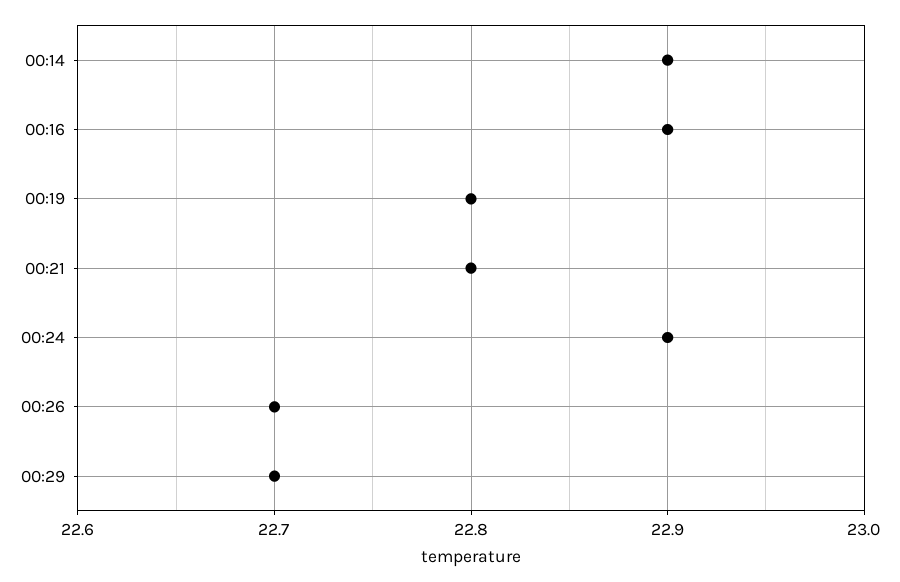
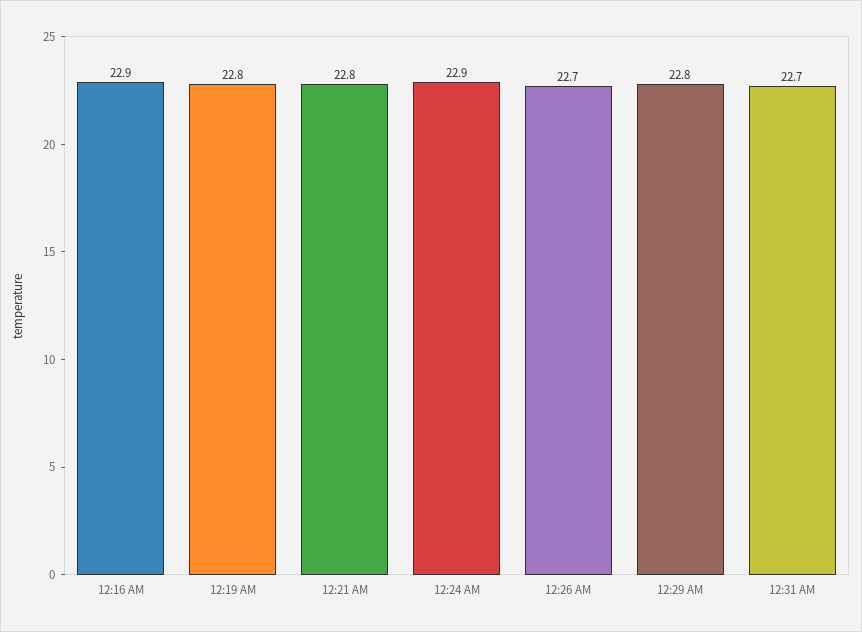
00:14: 22.9 -> none
00:29: 22.7 -> 22.8
12:31 AM: none -> 22.7

